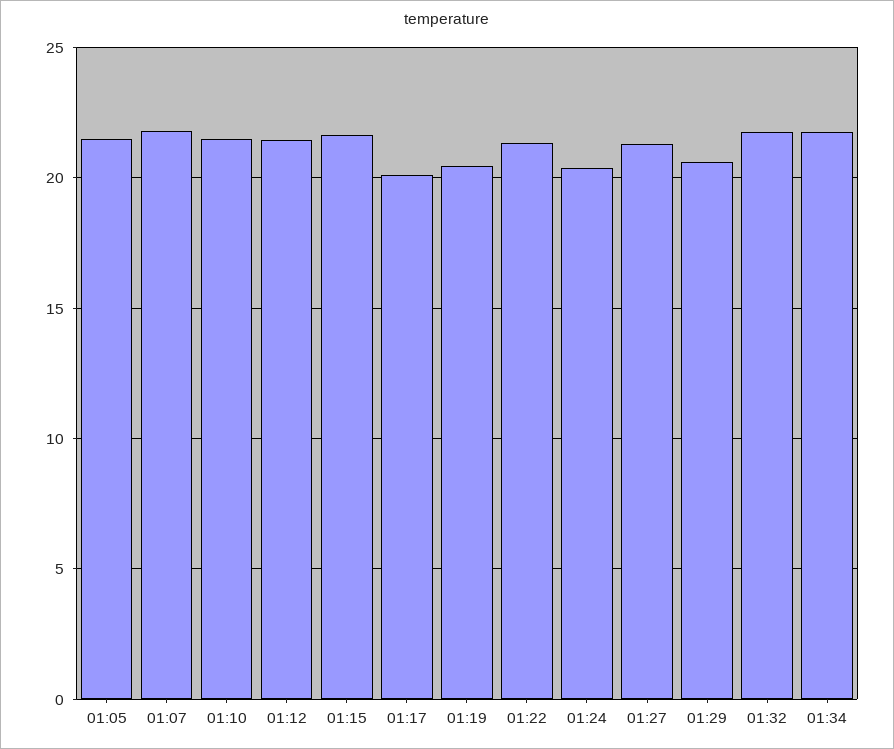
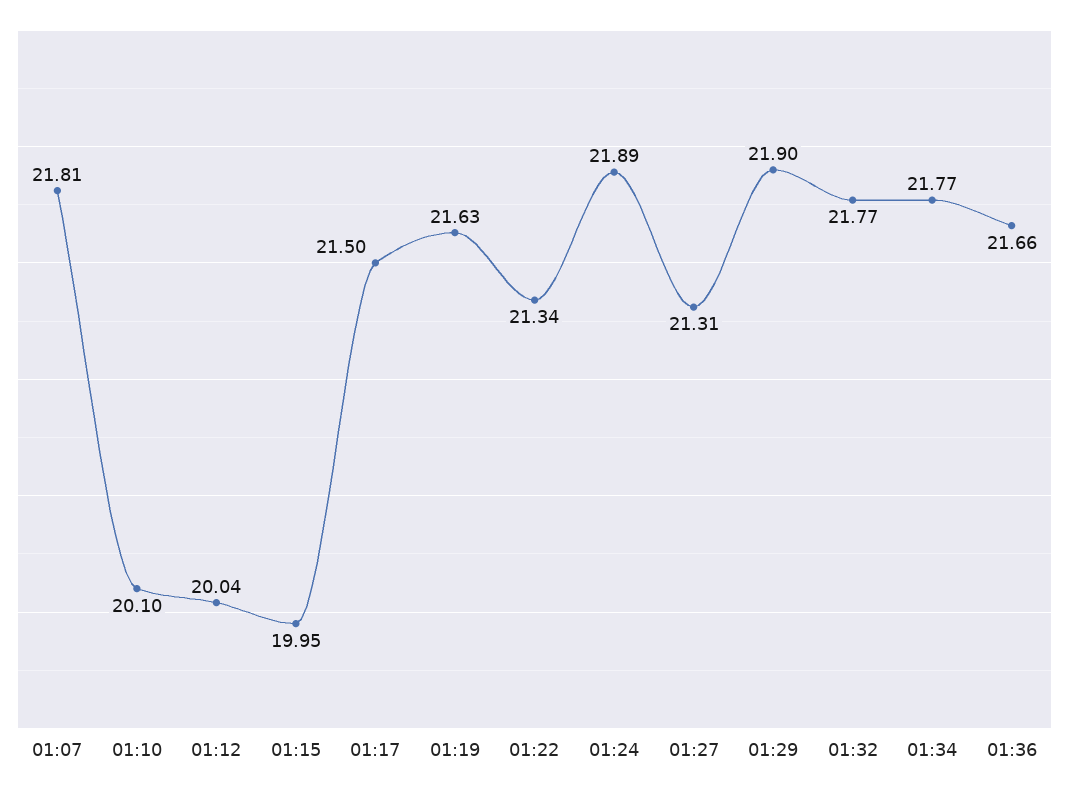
01:05: 21.5 -> none
01:10: 21.5 -> 20.1
01:12: 21.5 -> 20.04
01:15: 21.5 -> 19.95
01:17: 20 -> 21.5
01:19: 20.5 -> 21.63
01:24: 20.5 -> 21.89
01:29: 20.5 -> 21.9
01:36: none -> 21.66

